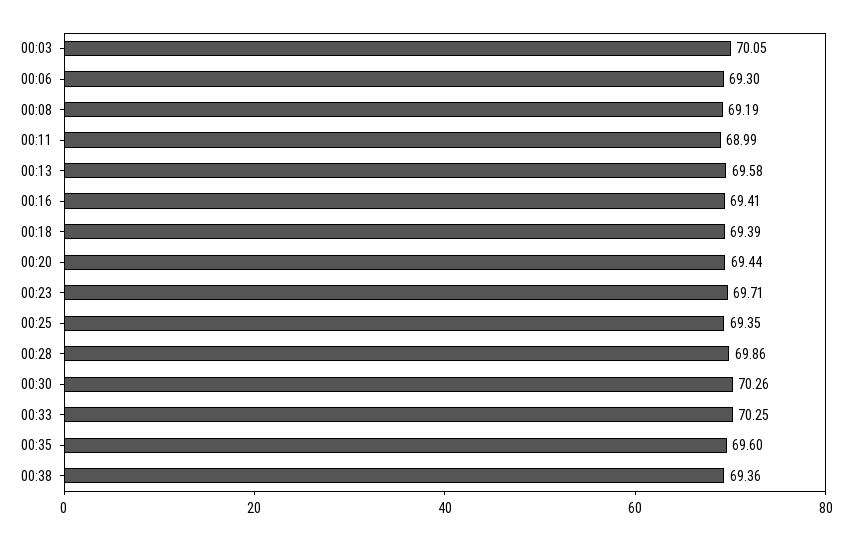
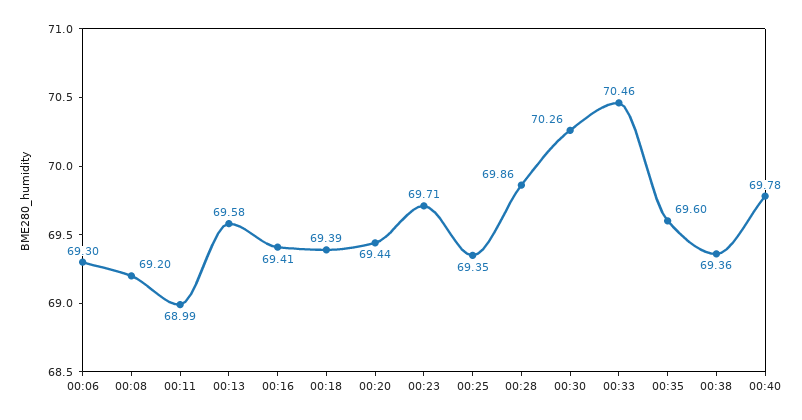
00:03: 70.05 -> none
00:08: 69.19 -> 69.2
00:33: 70.25 -> 70.46
00:40: none -> 69.78

